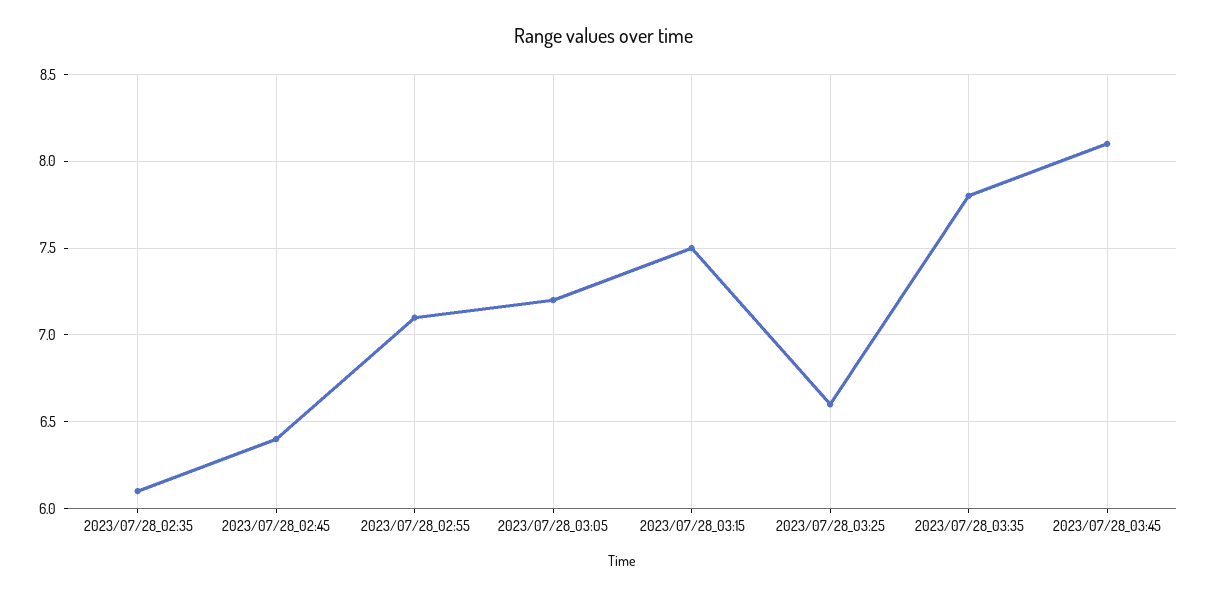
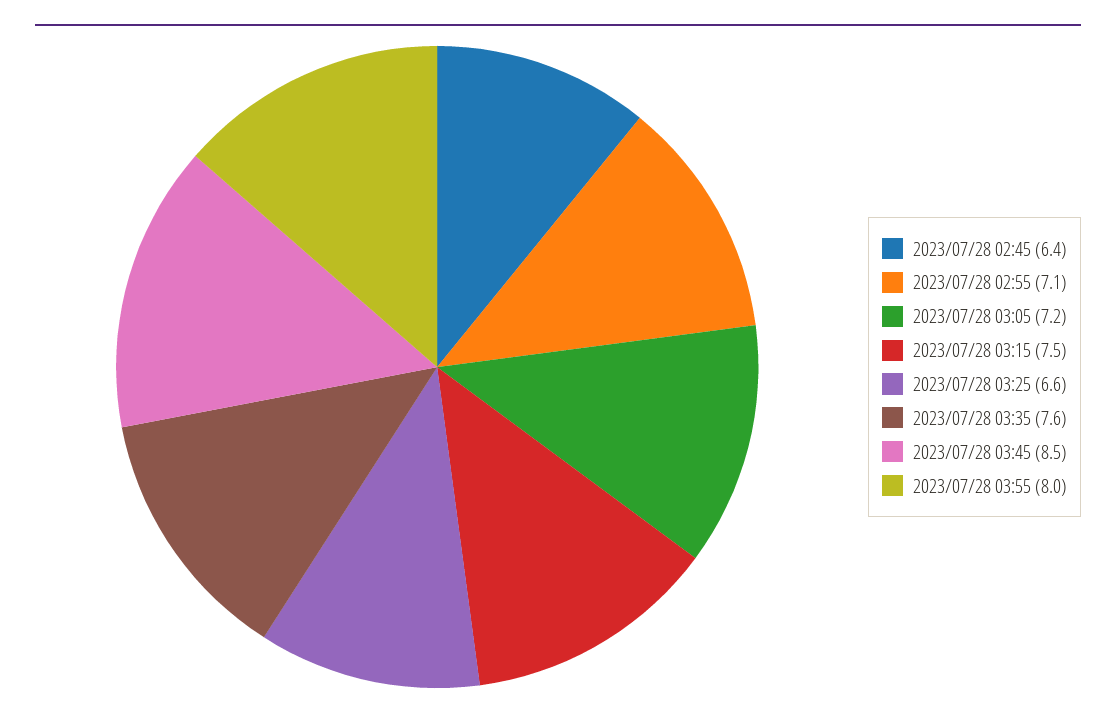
2023/07/28_02:35: 6.1 -> none
2023/07/28_03:35: 7.8 -> 7.6
2023/07/28_03:45: 8.1 -> 8.5
2023/07/28 03:55: none -> 8

